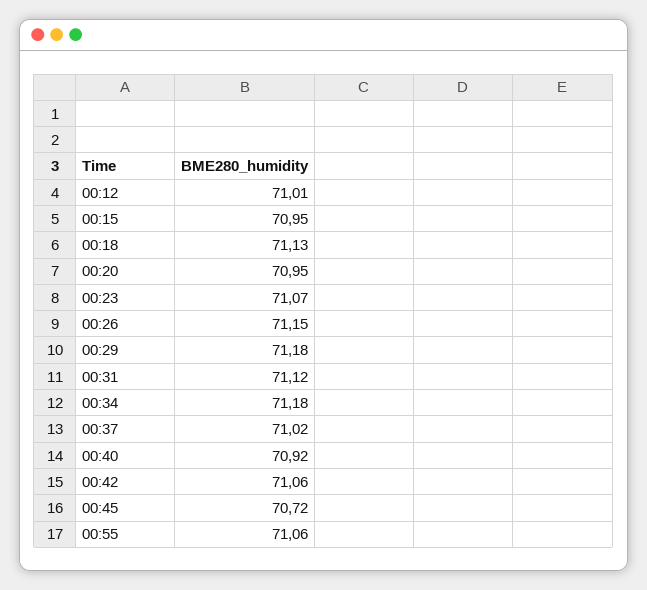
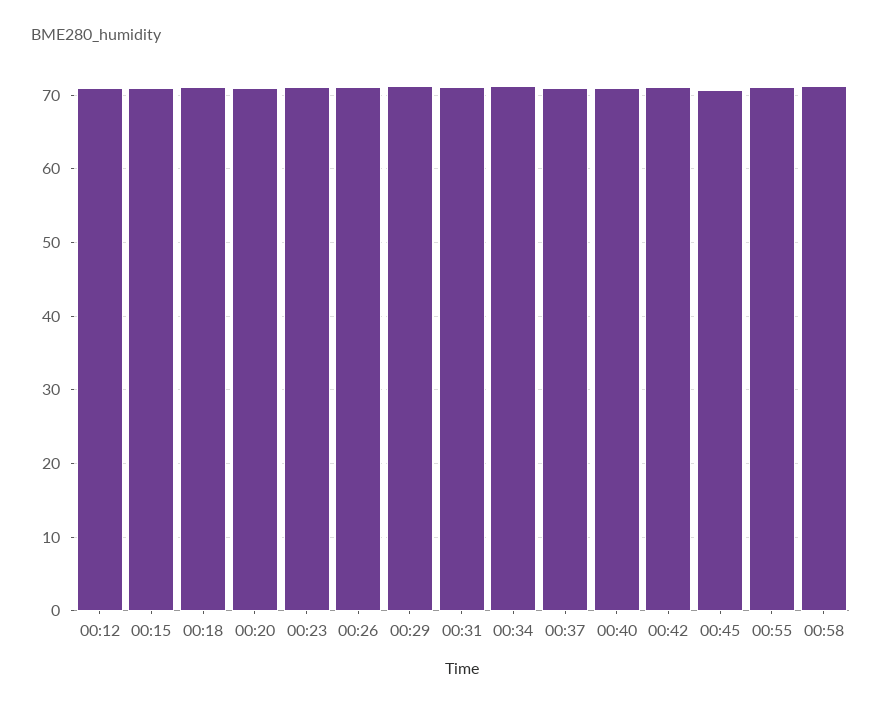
00:58: none -> 71

